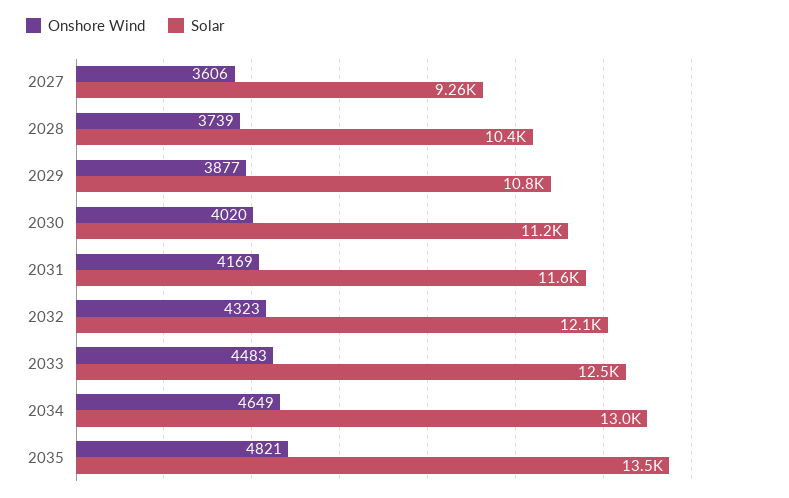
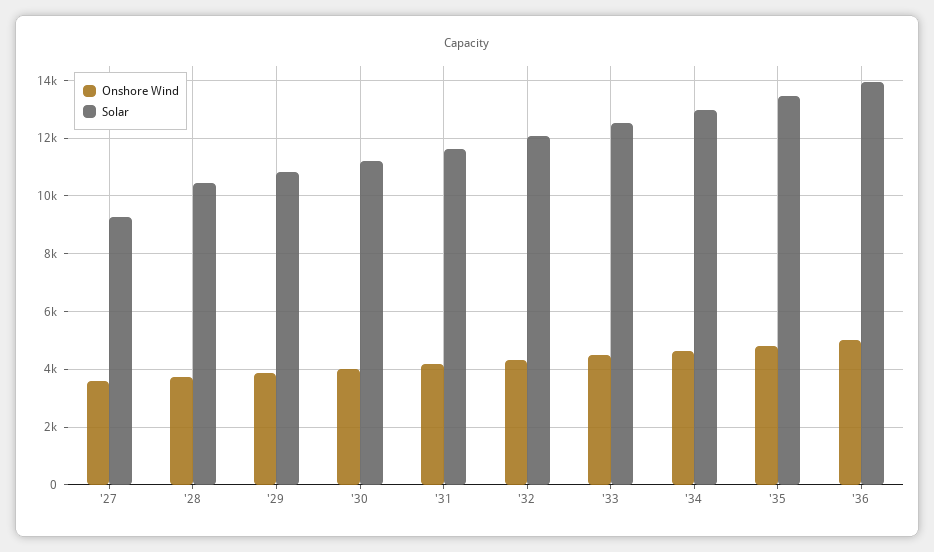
Onshore Wind, '36: none -> 5000
Solar, '36: none -> 14000

